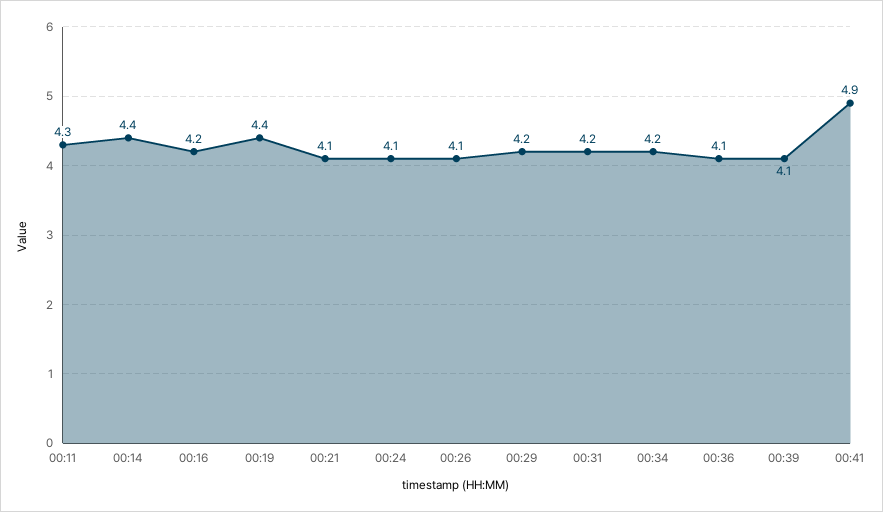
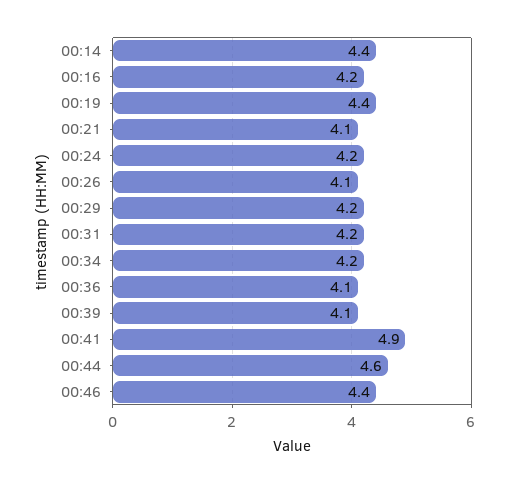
00:11: 4.3 -> none
00:24: 4.1 -> 4.2
00:44: none -> 4.6
00:46: none -> 4.4

